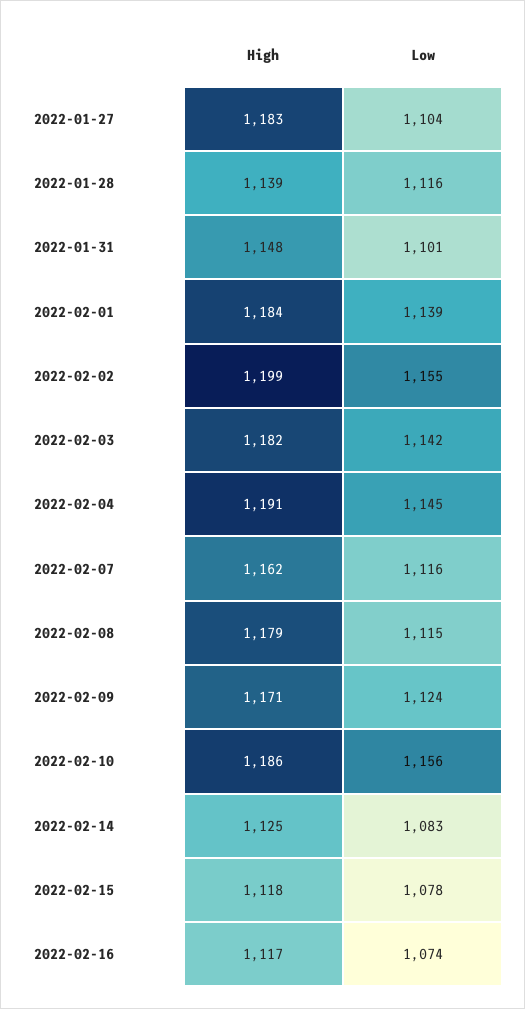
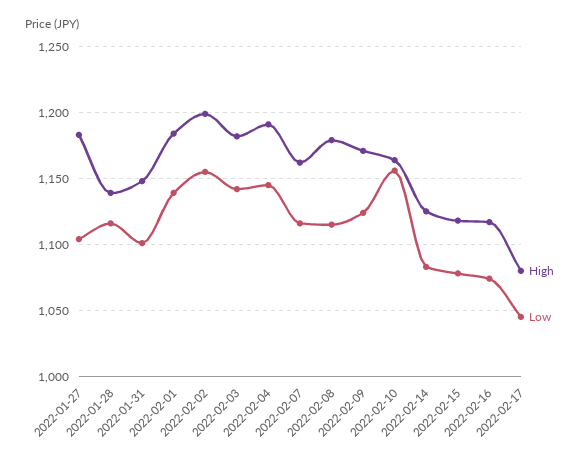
High, 2022-02-10: 1186 -> 1165
High, 2022-02-17: none -> 1080
Low, 2022-02-17: none -> 1045

